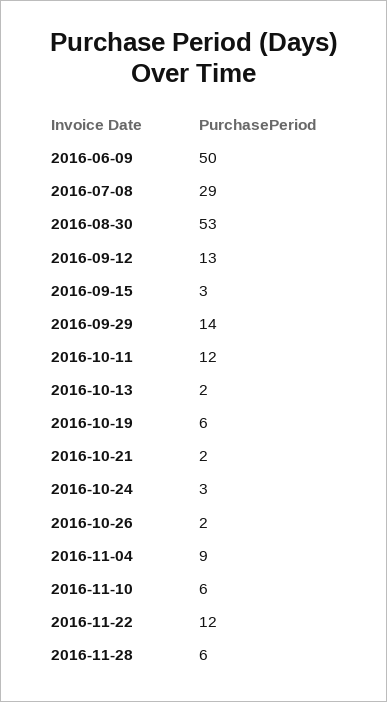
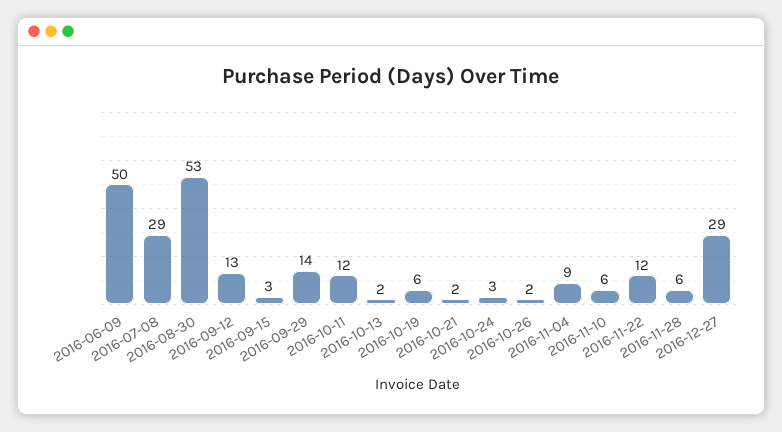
2016-12-27: none -> 29

